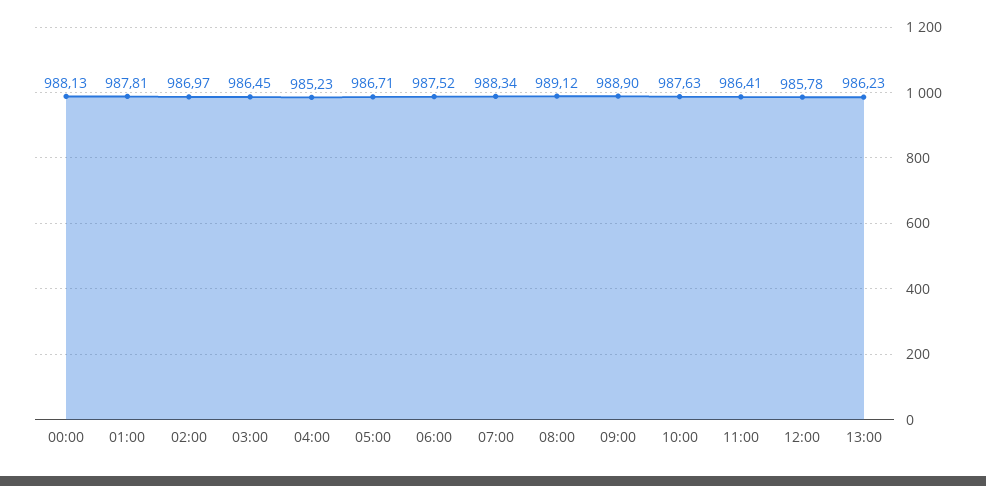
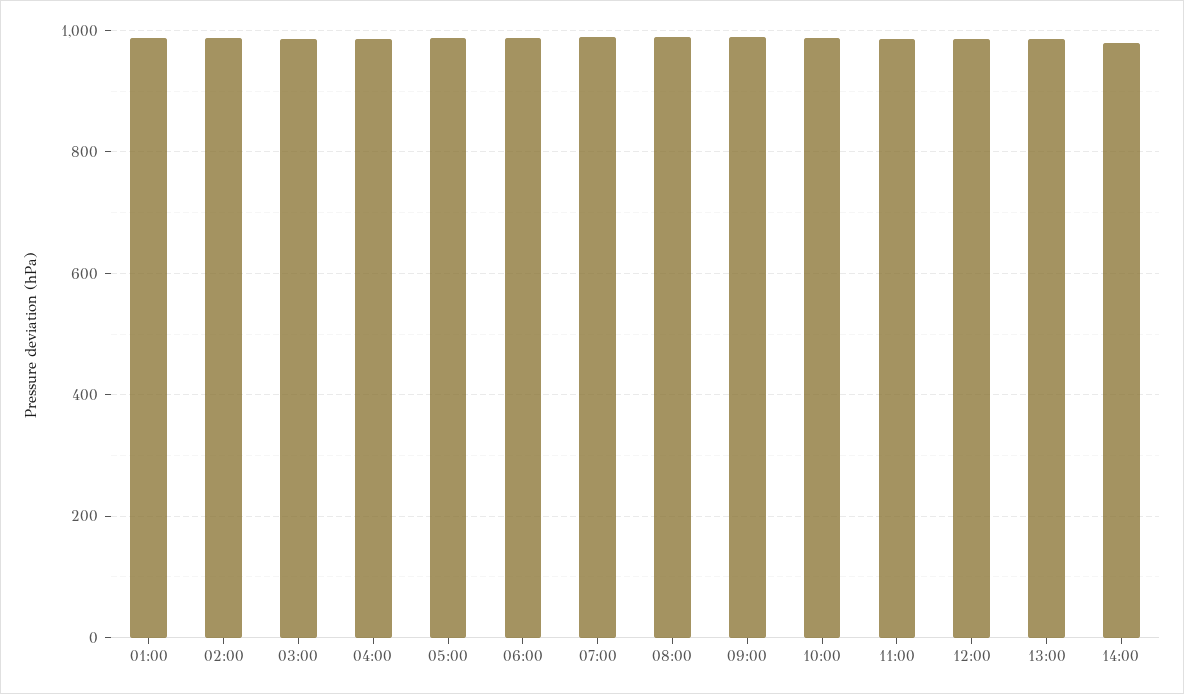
00:00: 988.13 -> none
14:00: none -> 980

